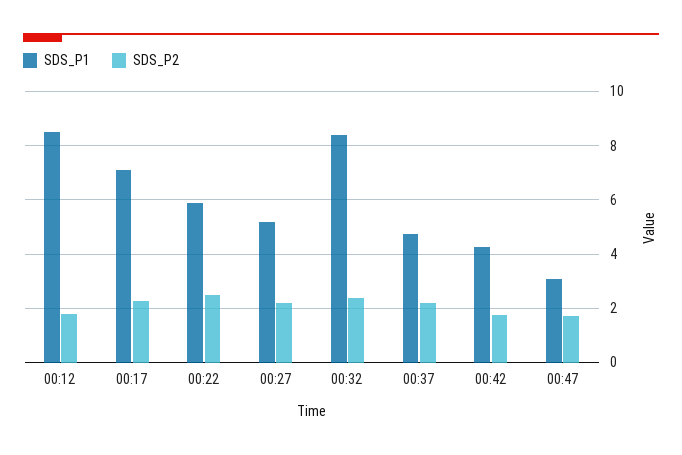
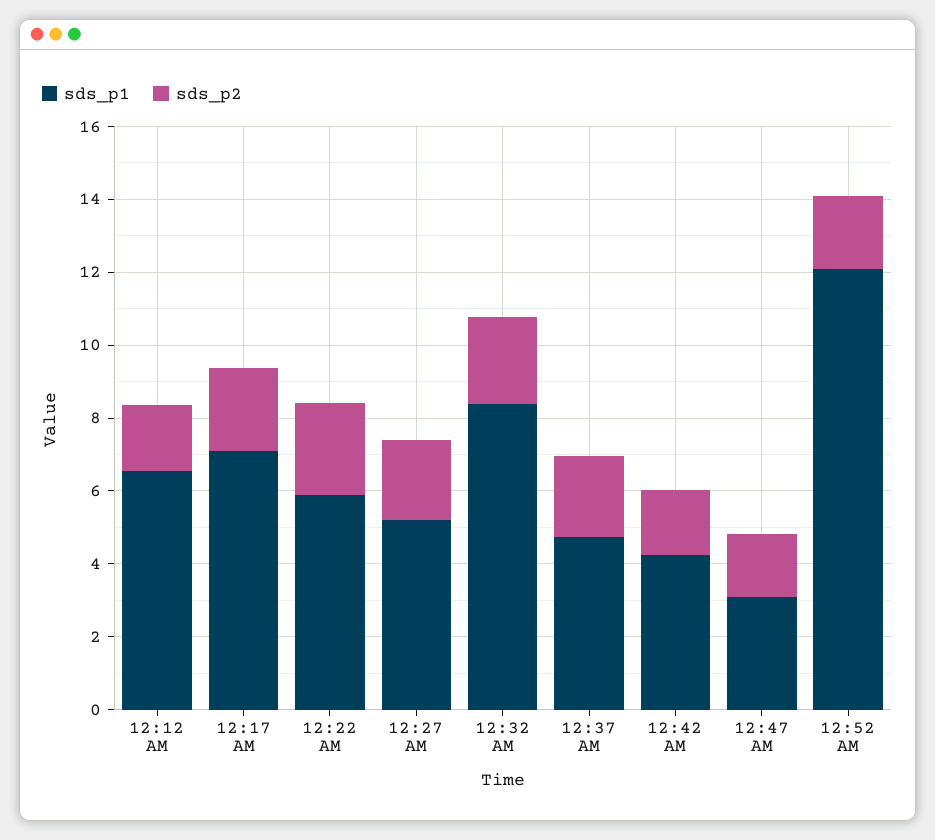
SDS_P1, 00:12: 8.5 -> 6.5
SDS_P1, 12:52 AM: none -> 12
SDS_P2, 12:52 AM: none -> 2

